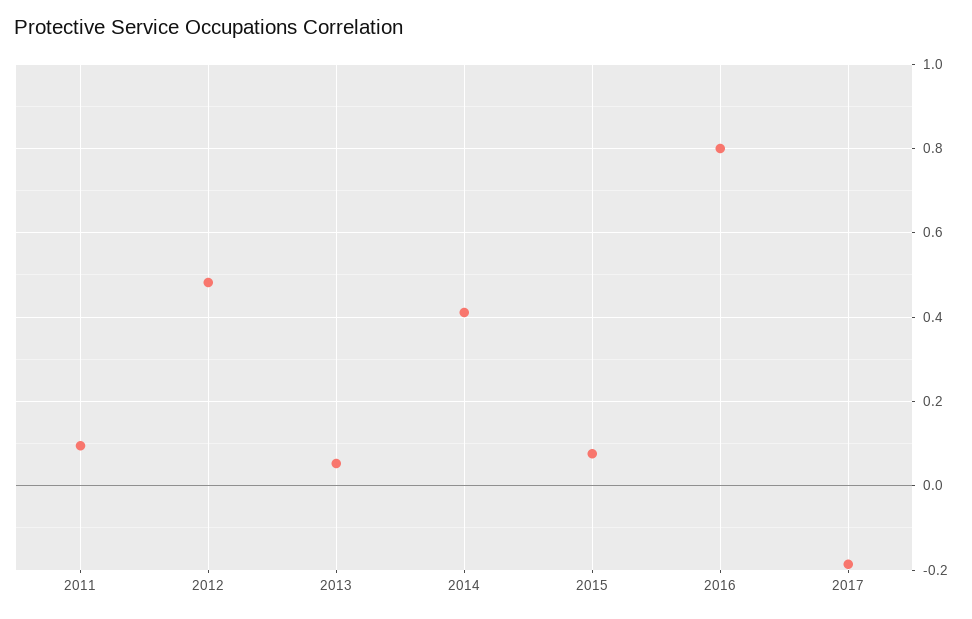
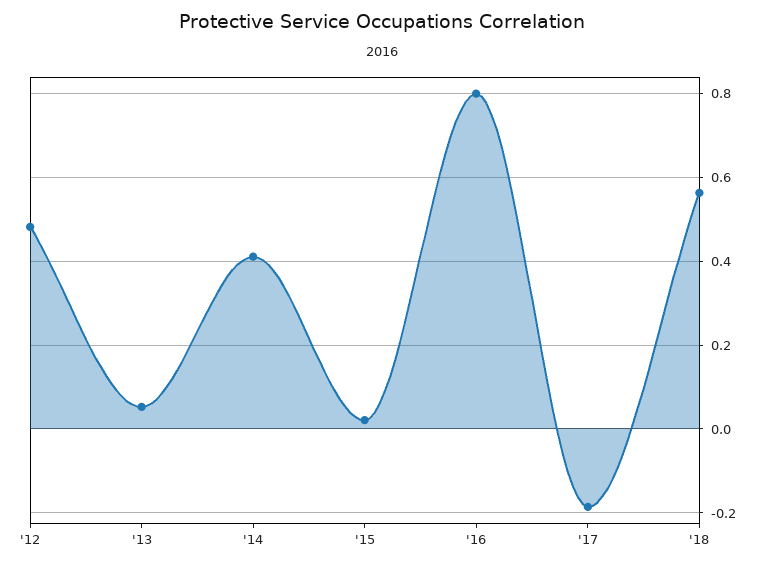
2011: 0.1 -> none
2015: 0.08 -> 0.02
'18: none -> 0.56

